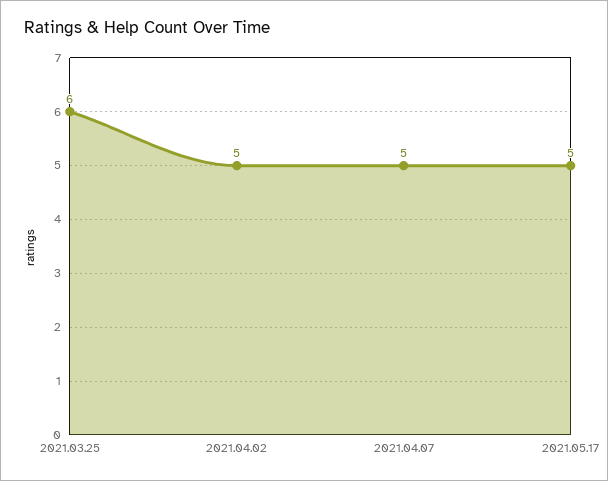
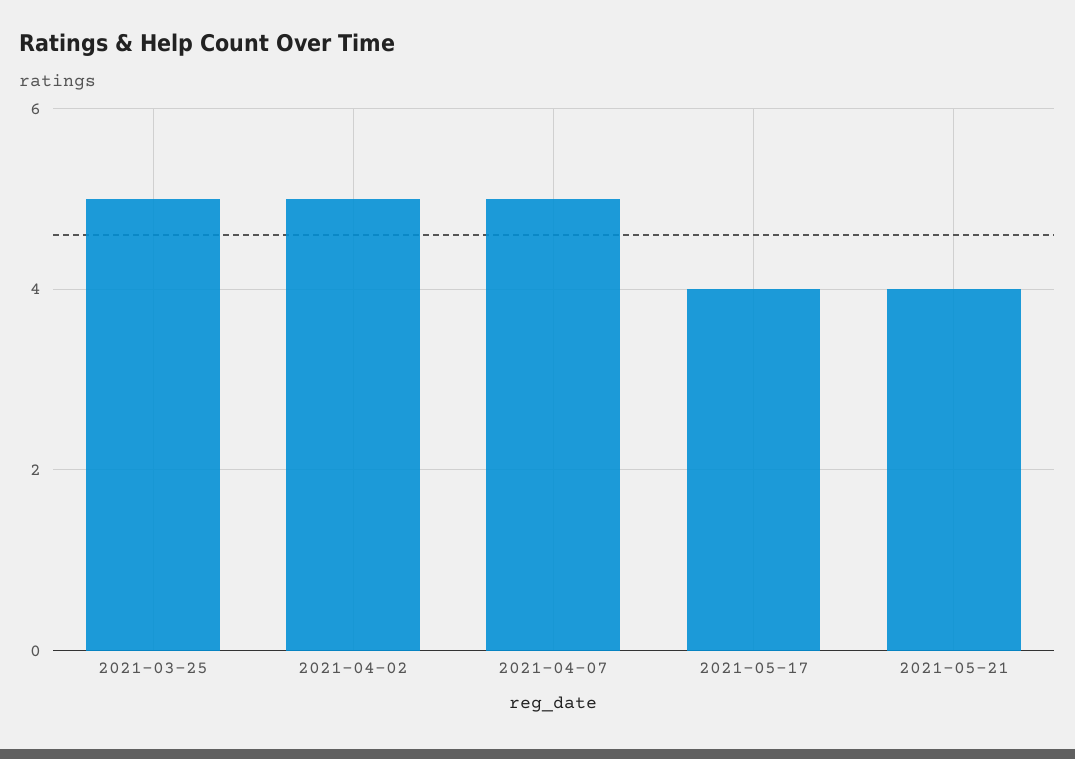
2021.03.25: 6 -> 5
2021.05.17: 5 -> 4
2021-05-21: none -> 4

